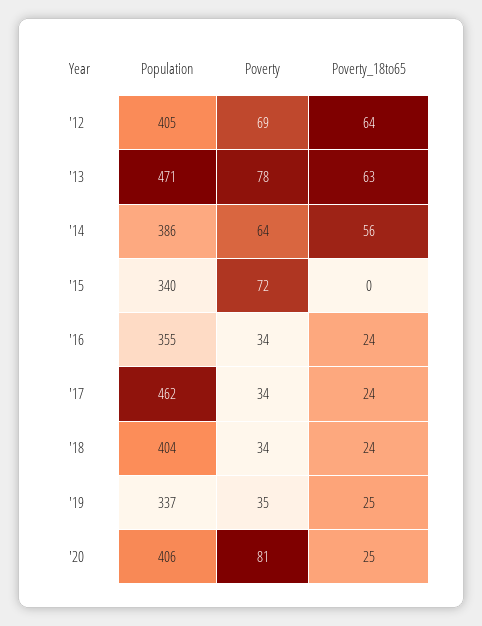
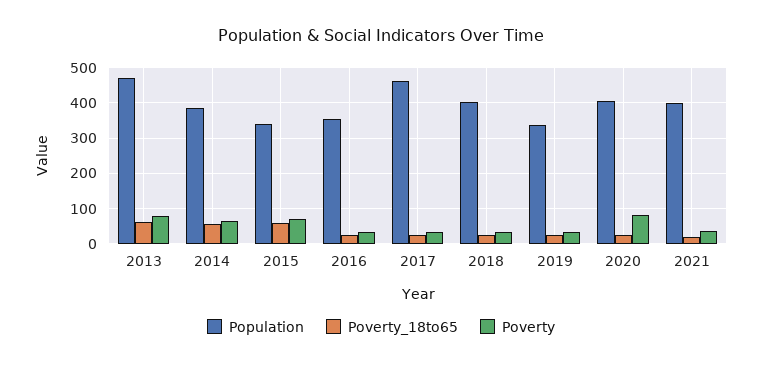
Population, '12: 405 -> none
Poverty, '12: 69 -> none
Poverty_18to65, '12: 64 -> none
Poverty_18to65, '15: 0 -> 60
Population, 2021: none -> 400
Poverty_18to65, 2021: none -> 20
Poverty, 2021: none -> 40

